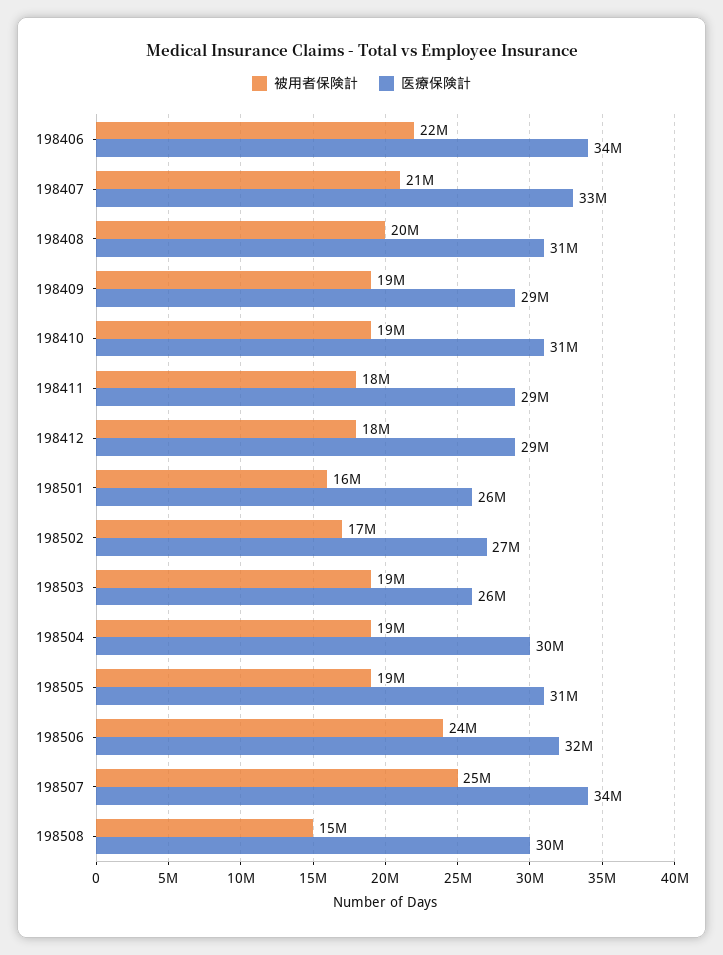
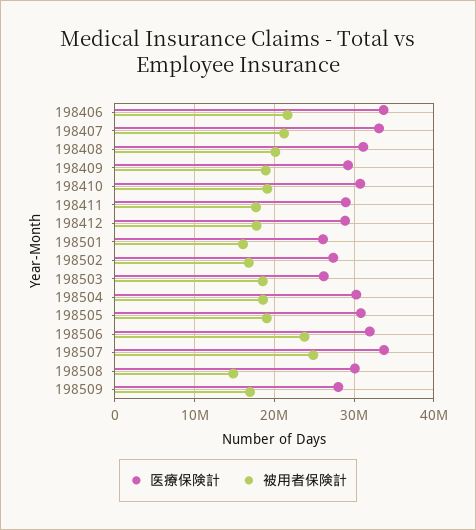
医療保険計, 198509: none -> 28000000
被用者保険計, 198509: none -> 17000000

